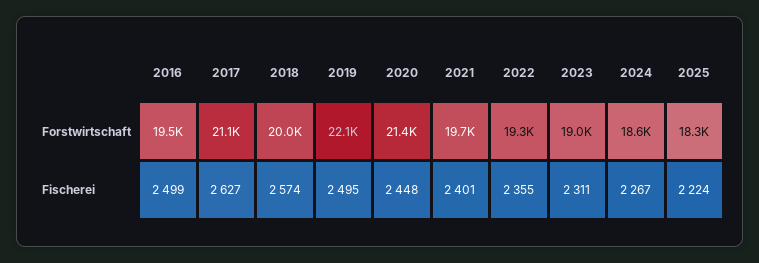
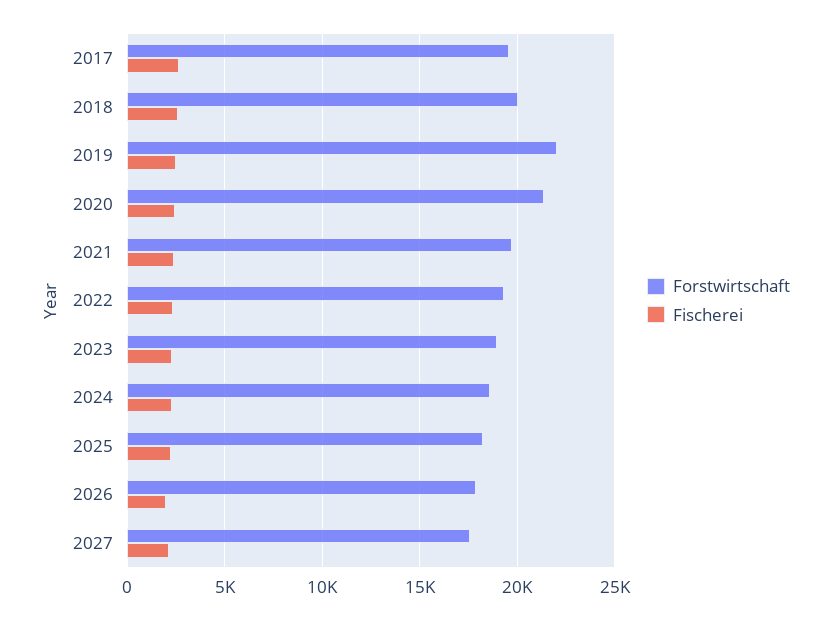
Forstwirtschaft, 2016: 19500 -> none
Forstwirtschaft, 2017: 21100 -> 19500
Fischerei, 2016: 2499 -> none
Forstwirtschaft, 2026: none -> 18000
Fischerei, 2026: none -> 2000
Forstwirtschaft, 2027: none -> 17500
Fischerei, 2027: none -> 2000

